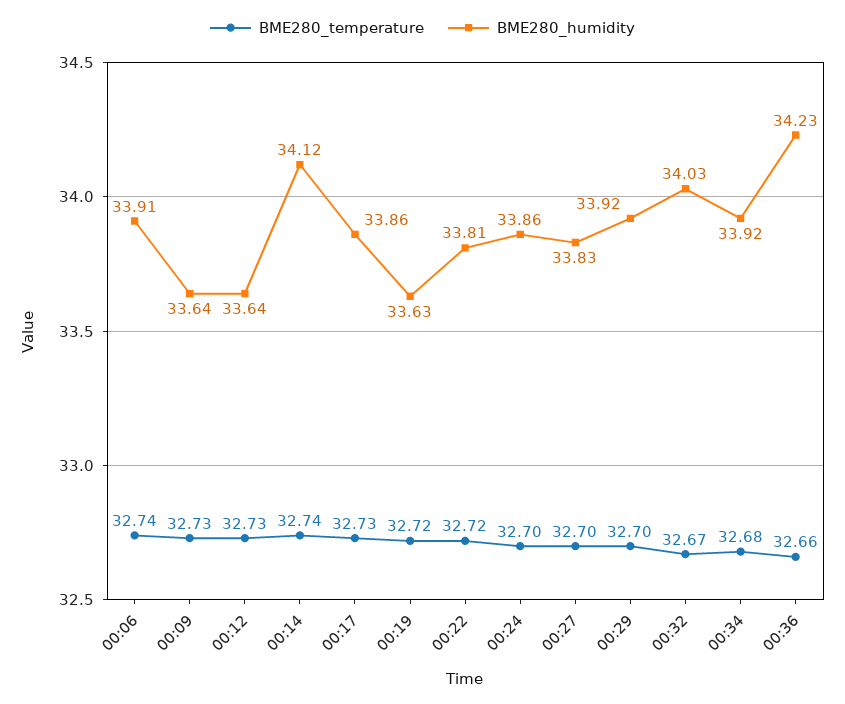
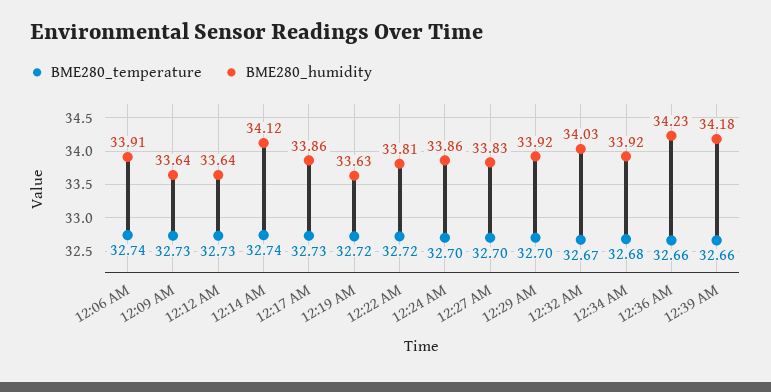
BME280_temperature, 12:39 AM: none -> 32.66
BME280_humidity, 12:39 AM: none -> 34.18

